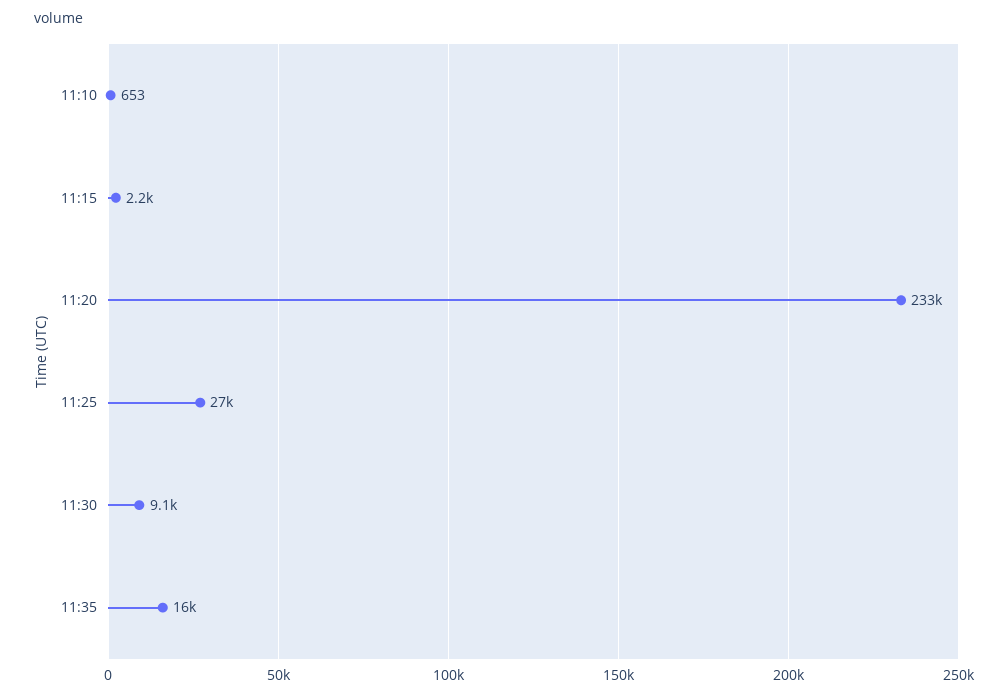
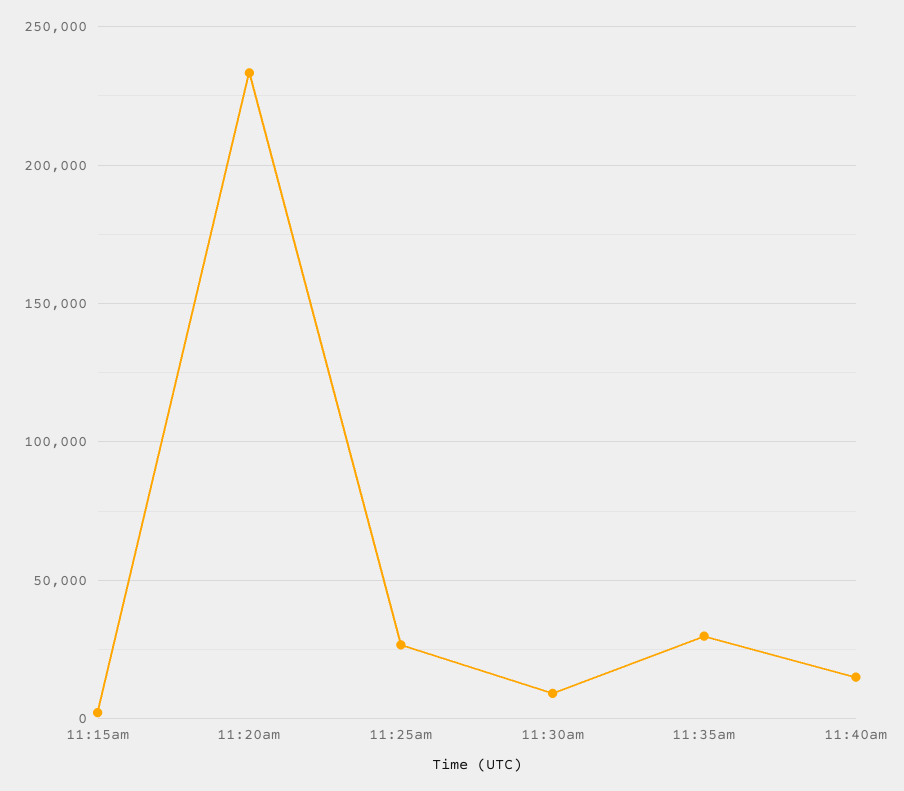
11:10: 653 -> none
11:35: 16000 -> 30000
11:40am: none -> 15000

